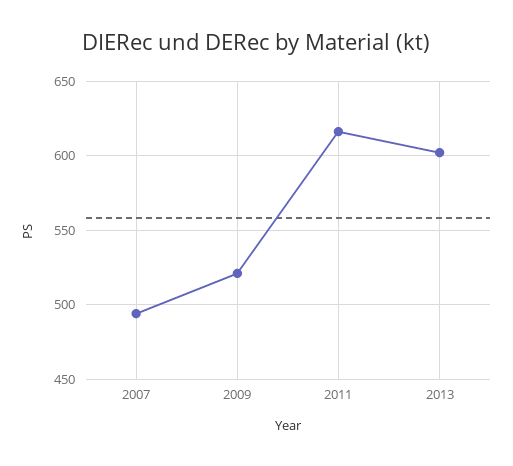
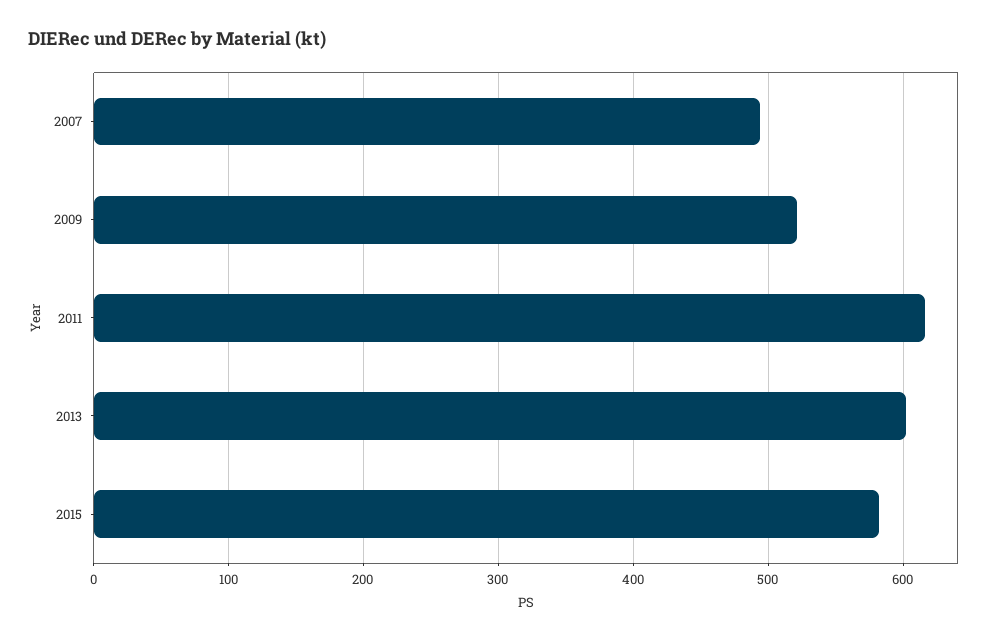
2015: none -> 580

